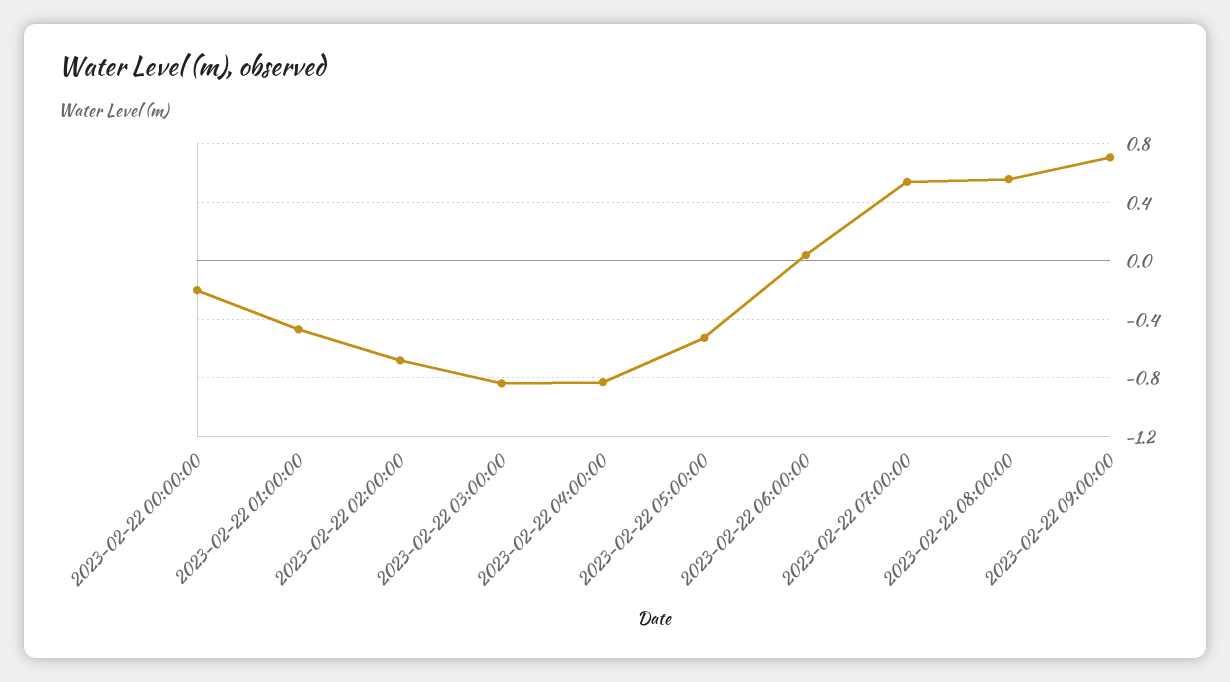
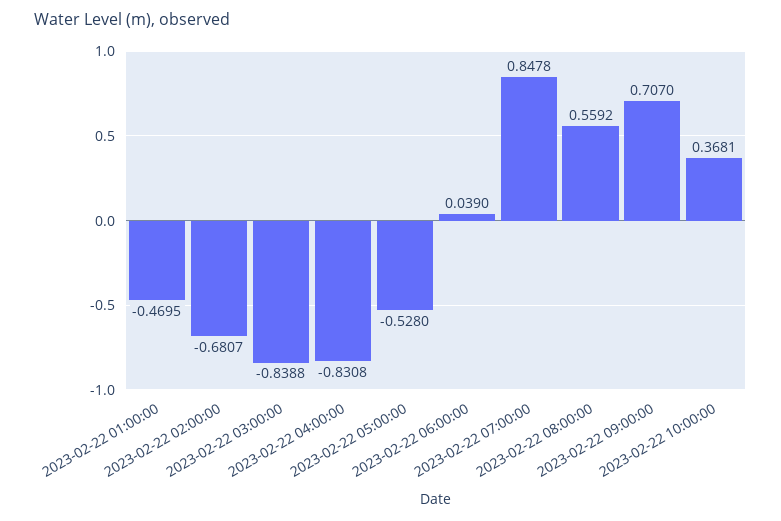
2023-02-22 00:00:00: -0.2 -> none
2023-02-22 07:00:00: 0.55 -> 0.8478
2023-02-22 10:00:00: none -> 0.3681

